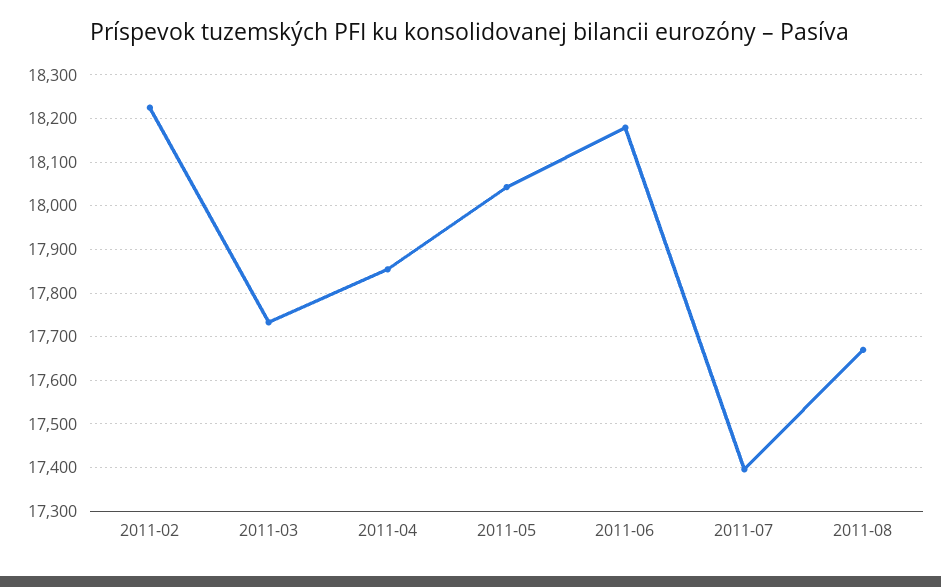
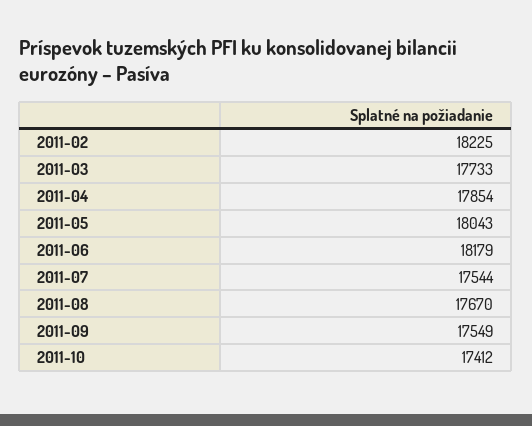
2011-07: 17400 -> 17544
2011-09: none -> 17549
2011-10: none -> 17412

